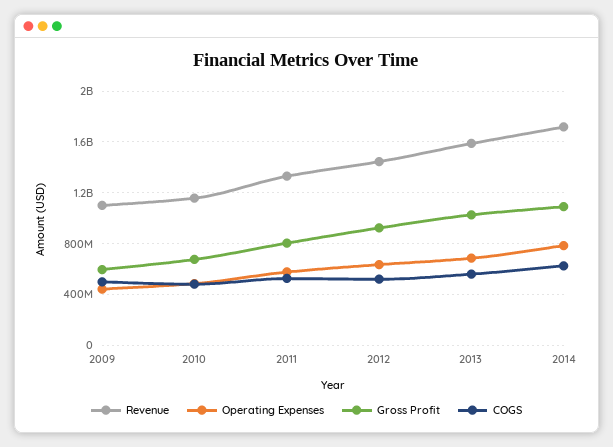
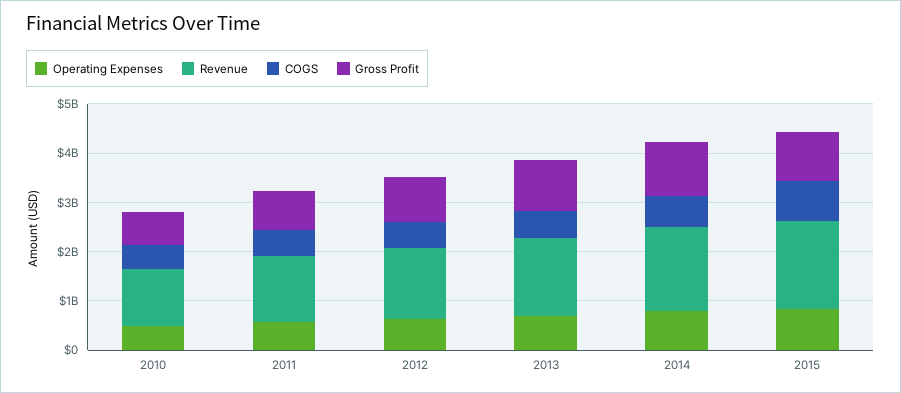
Revenue, 2009: 1100000000 -> none
Operating Expenses, 2009: 450000000 -> none
Gross Profit, 2009: 600000000 -> none
COGS, 2009: 500000000 -> none
Operating Expenses, 2015: none -> 800000000
Revenue, 2015: none -> 1800000000
COGS, 2015: none -> 800000000
Gross Profit, 2015: none -> 1000000000

